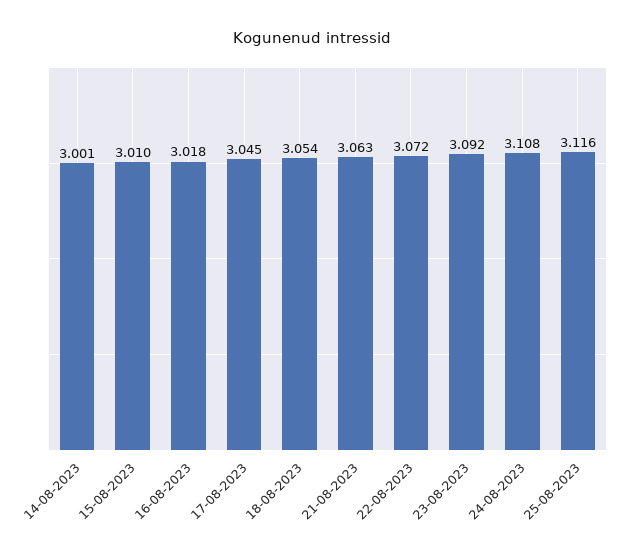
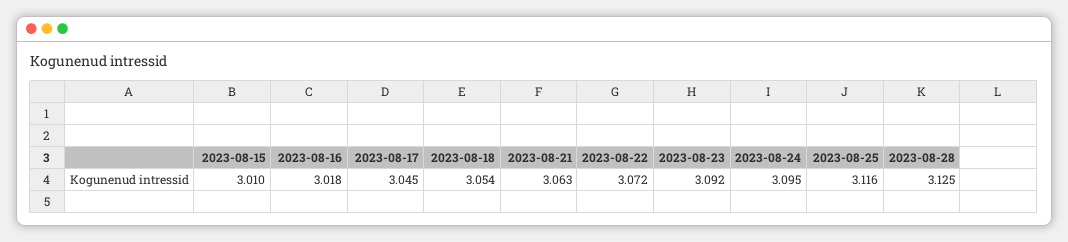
14-08-2023: 3.001 -> none
24-08-2023: 3.108 -> 3.095
2023-08-28: none -> 3.125

